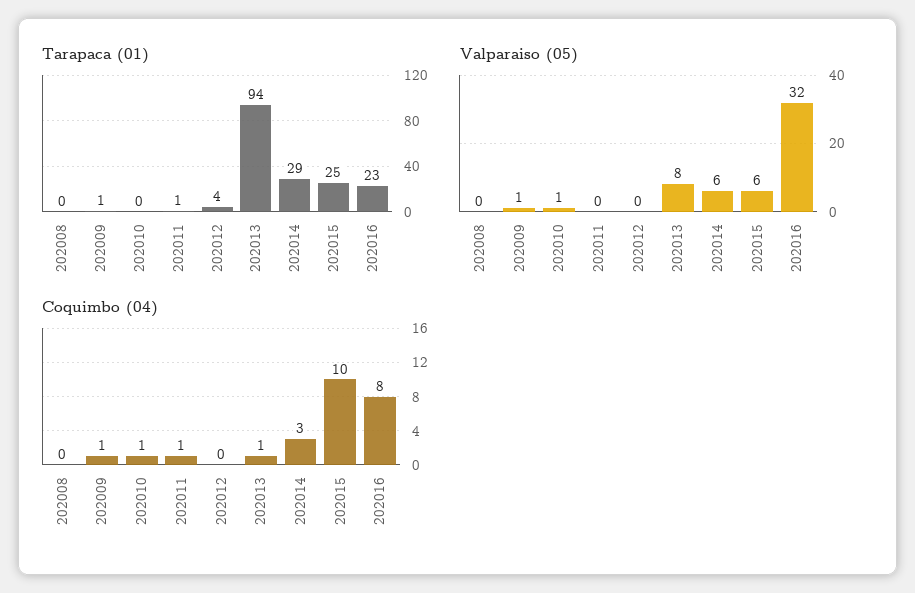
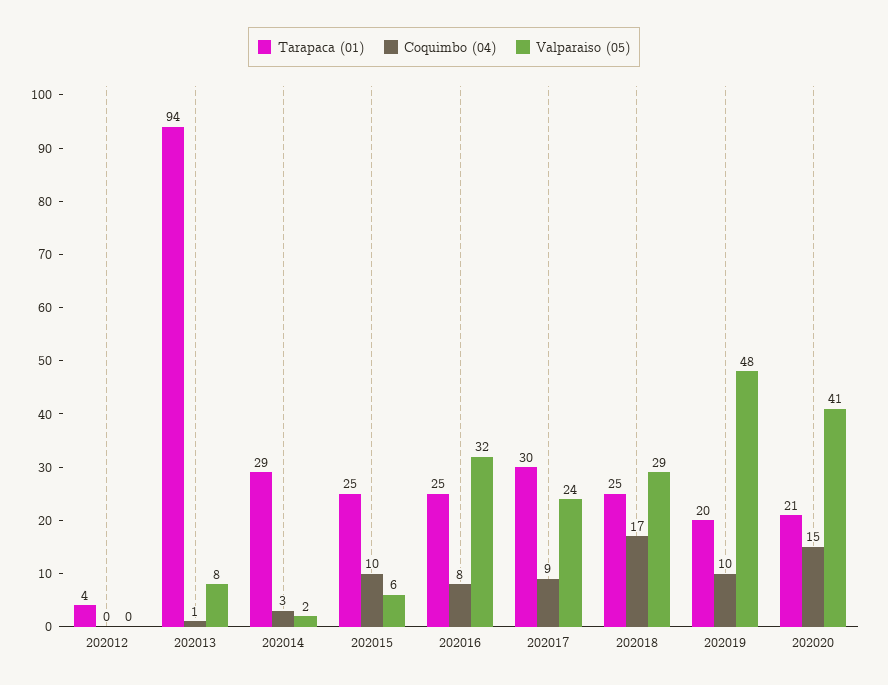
Tarapaca (01), 202008: 0 -> none
Tarapaca (01), 202009: 1 -> none
Tarapaca (01), 202010: 0 -> none
Tarapaca (01), 202011: 1 -> none
Tarapaca (01), 202016: 23 -> 25
Valparaiso (05), 202008: 0 -> none
Valparaiso (05), 202009: 1 -> none
Valparaiso (05), 202010: 1 -> none
Valparaiso (05), 202011: 0 -> none
Valparaiso (05), 202014: 6 -> 2
Coquimbo (04), 202008: 0 -> none
Coquimbo (04), 202009: 1 -> none
Coquimbo (04), 202010: 1 -> none
Coquimbo (04), 202011: 1 -> none
Tarapaca (01), 202017: none -> 30
Coquimbo (04), 202017: none -> 9
Valparaiso (05), 202017: none -> 24
Tarapaca (01), 202018: none -> 25
Coquimbo (04), 202018: none -> 17
Valparaiso (05), 202018: none -> 29
Tarapaca (01), 202019: none -> 20
Coquimbo (04), 202019: none -> 10
Valparaiso (05), 202019: none -> 48
Tarapaca (01), 202020: none -> 21
Coquimbo (04), 202020: none -> 15
Valparaiso (05), 202020: none -> 41

